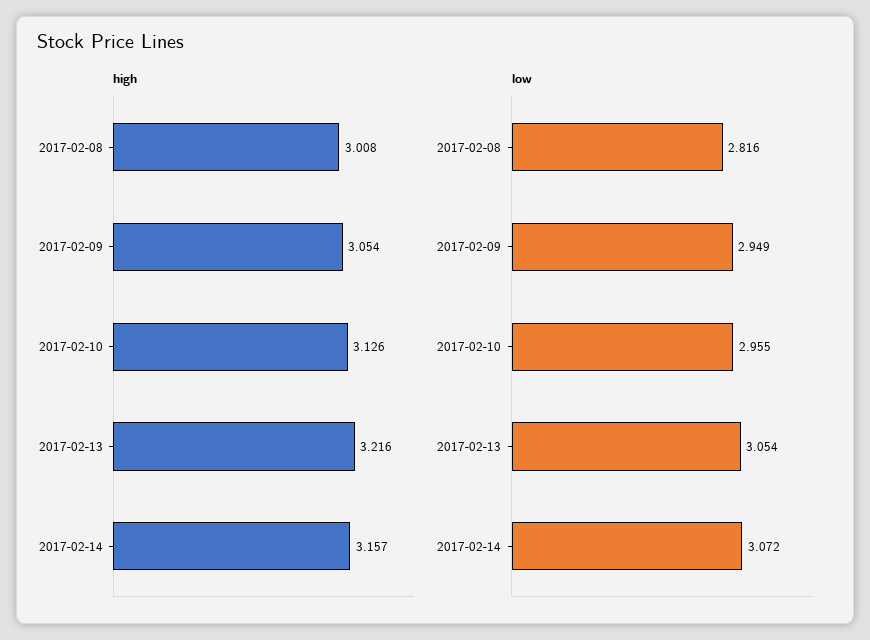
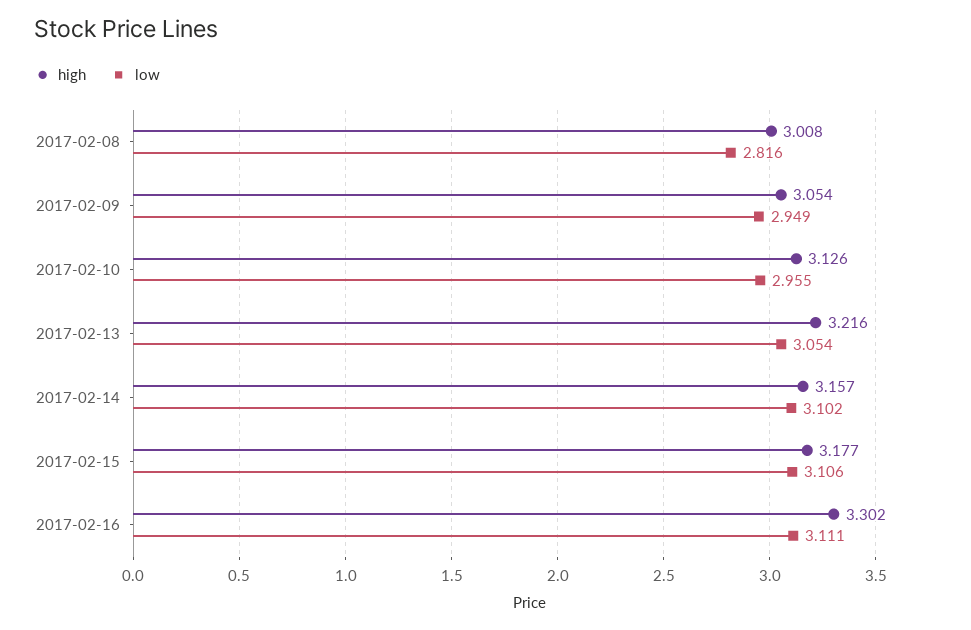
low, 2017-02-14: 3.072 -> 3.102
high, 2017-02-15: none -> 3.177
low, 2017-02-15: none -> 3.106
high, 2017-02-16: none -> 3.302
low, 2017-02-16: none -> 3.111

